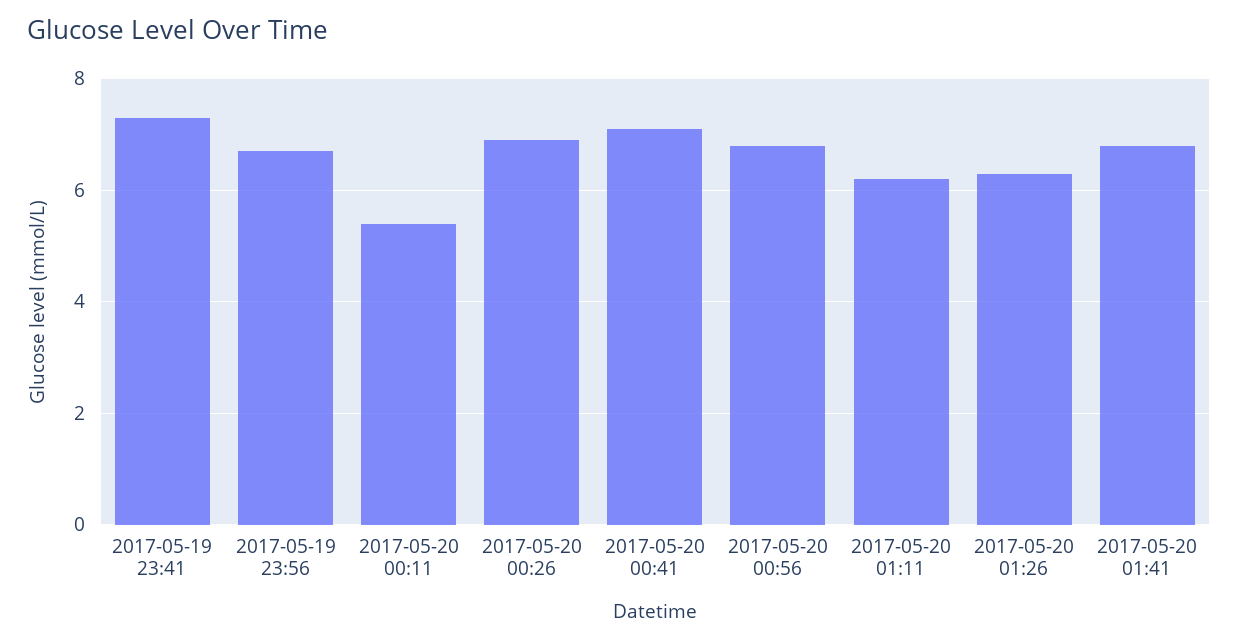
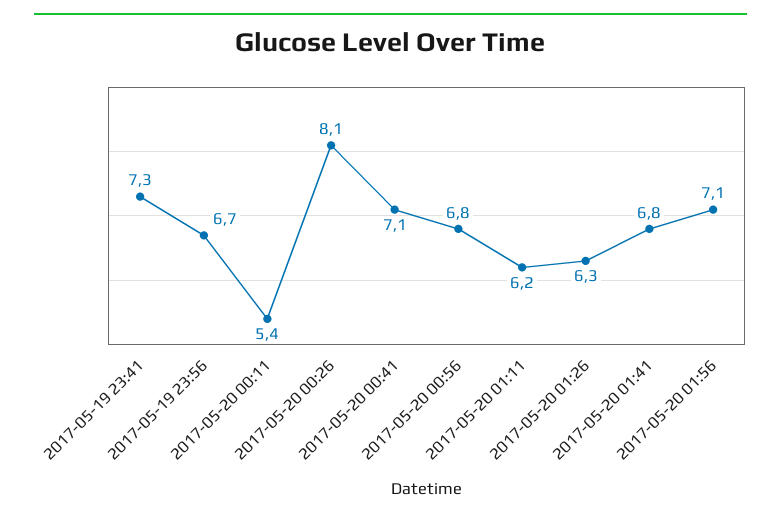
2017-05-20 00:26: 7 -> 8.1
2017-05-20 01:56: none -> 7.1

